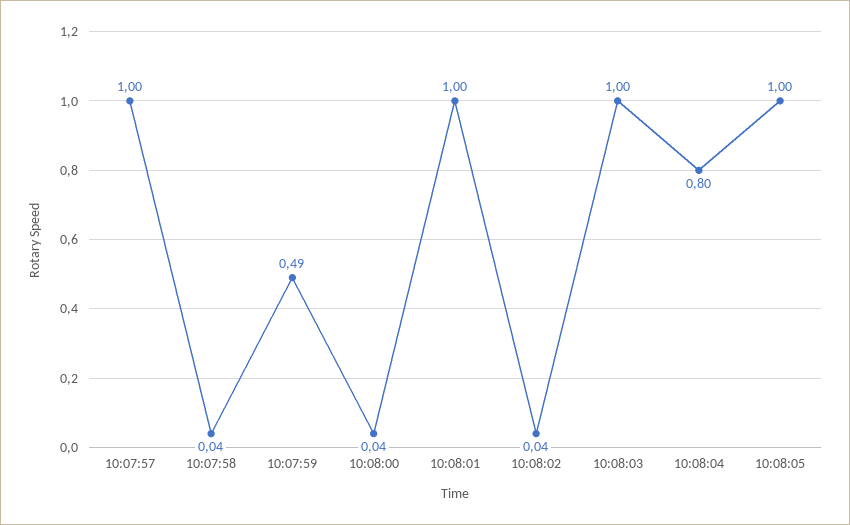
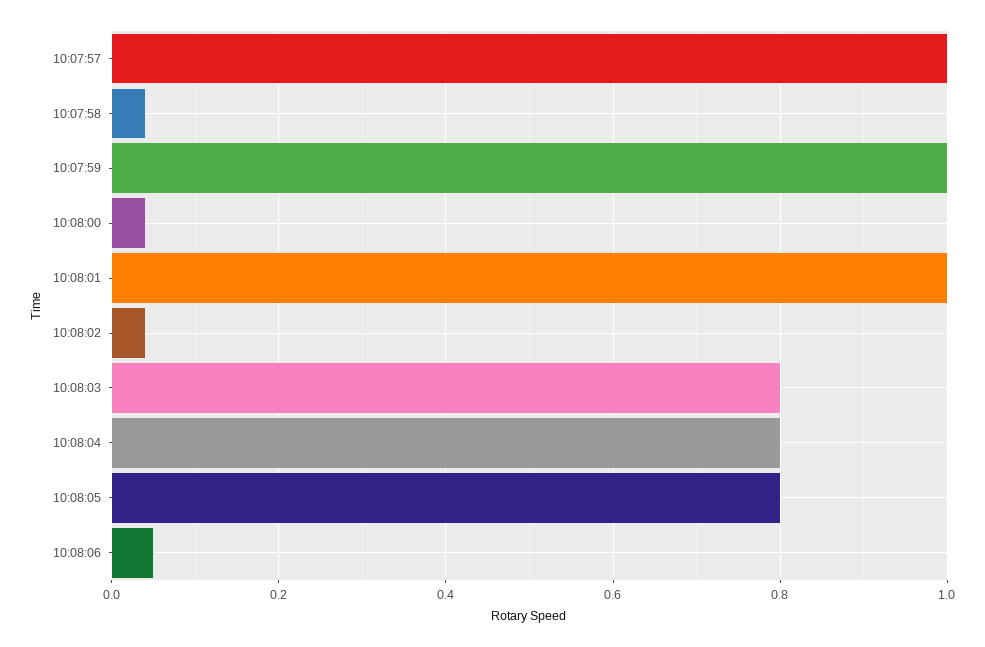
10:07:59: 0.49 -> 1
10:08:03: 1 -> 0.8
10:08:05: 1 -> 0.8
10:08:06: none -> 0.05

